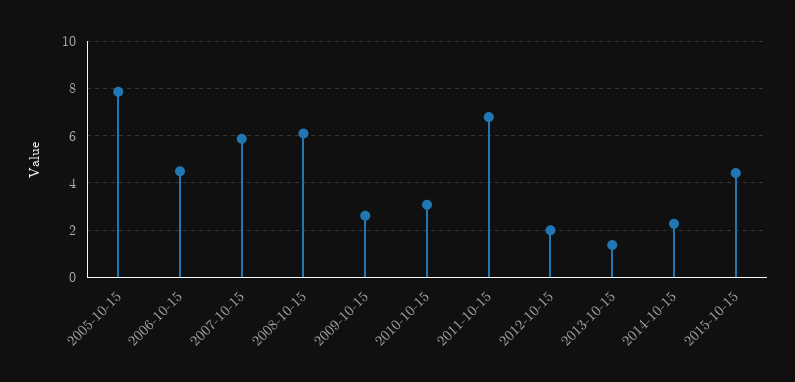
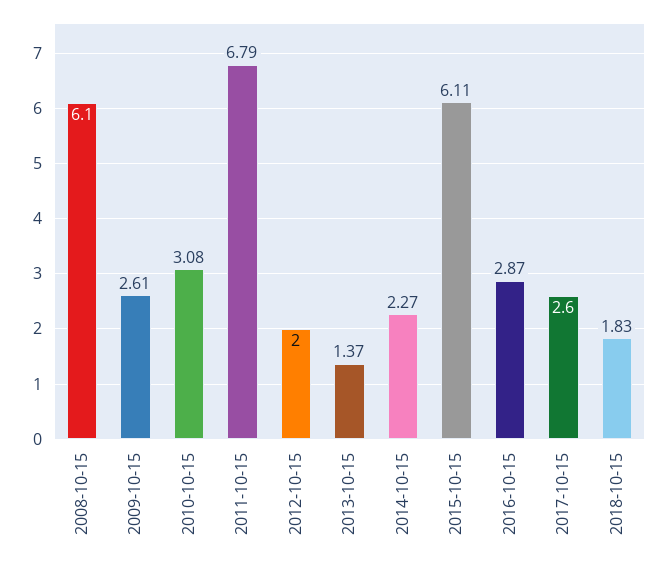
2005-10-15: 8 -> none
2006-10-15: 4.5 -> none
2007-10-15: 6 -> none
2015-10-15: 4.5 -> 6.11
2016-10-15: none -> 2.87
2017-10-15: none -> 2.6
2018-10-15: none -> 1.83

